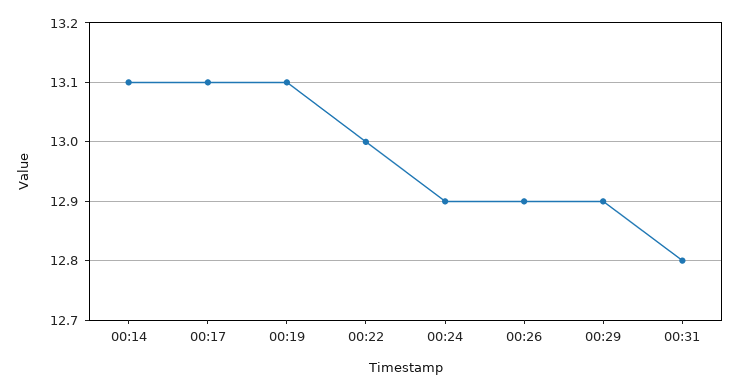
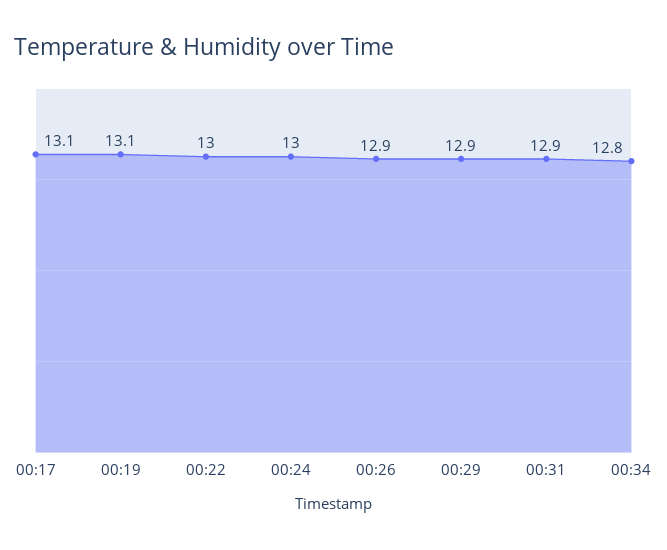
00:14: 13.1 -> none
00:24: 12.9 -> 13
00:31: 12.8 -> 12.9
00:34: none -> 12.8

